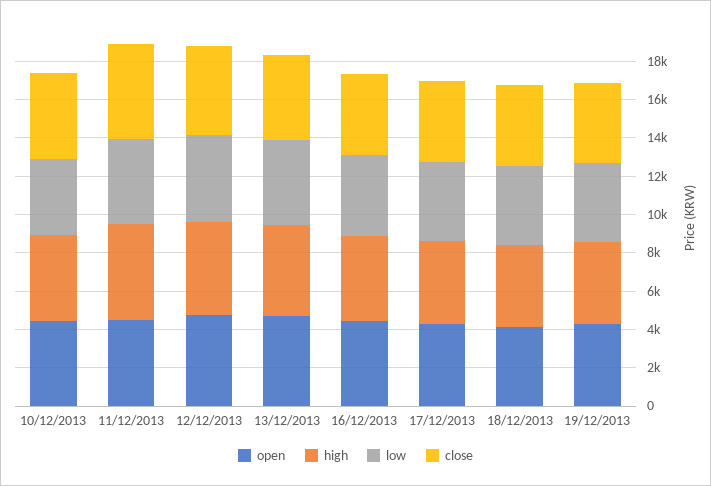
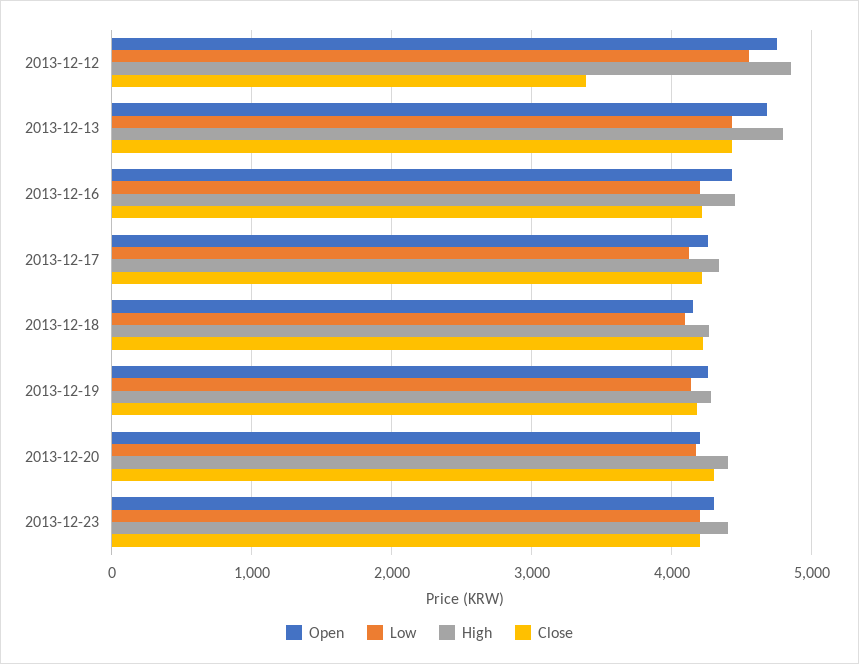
open, 10/12/2013: 4500 -> none
high, 10/12/2013: 4500 -> none
low, 10/12/2013: 4000 -> none
close, 10/12/2013: 4500 -> none
open, 11/12/2013: 4500 -> none
high, 11/12/2013: 5000 -> none
low, 11/12/2013: 4500 -> none
close, 11/12/2013: 5000 -> none
close, 12/12/2013: 4500 -> 3400
open, 2013-12-20: none -> 4200
low, 2013-12-20: none -> 4200
high, 2013-12-20: none -> 4400
close, 2013-12-20: none -> 4300
open, 2013-12-23: none -> 4300
low, 2013-12-23: none -> 4200
high, 2013-12-23: none -> 4400
close, 2013-12-23: none -> 4200

